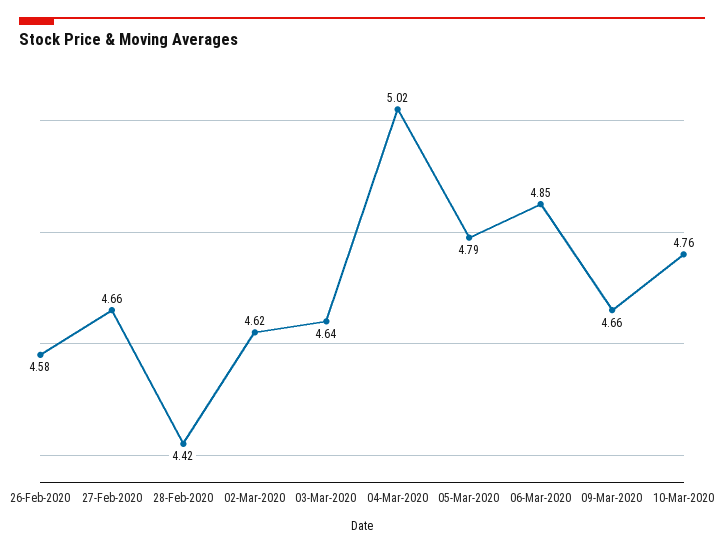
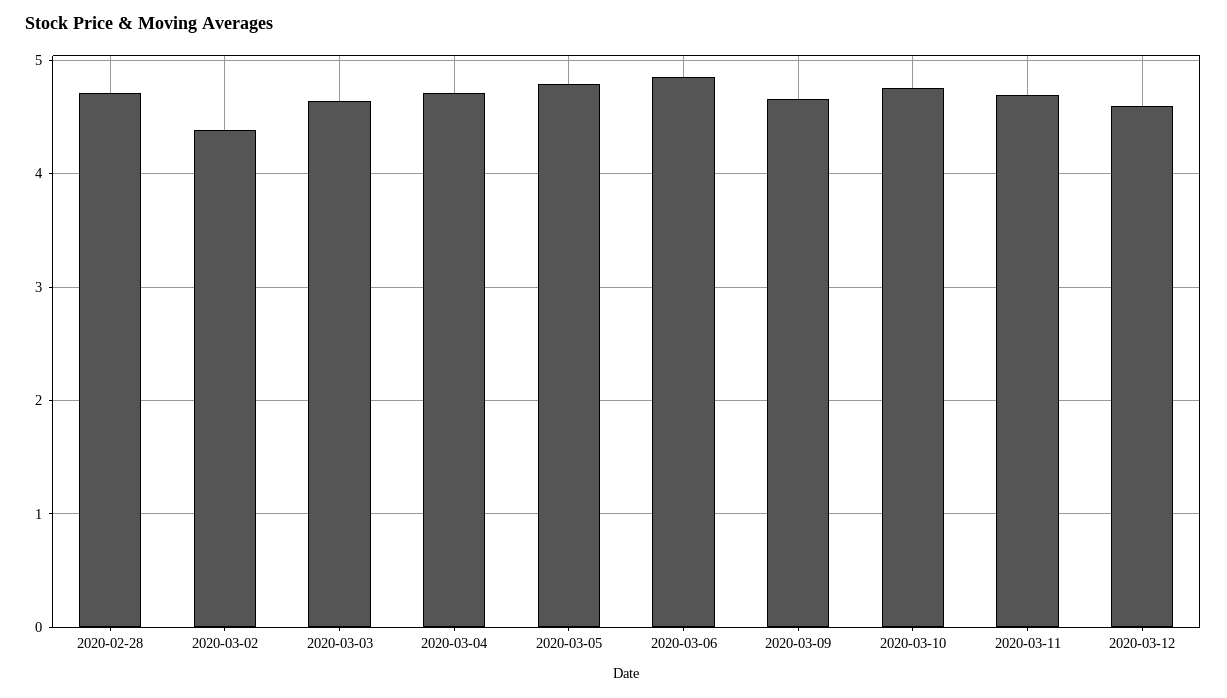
26-Feb-2020: 4.58 -> none
27-Feb-2020: 4.66 -> none
28-Feb-2020: 4.42 -> 4.7
02-Mar-2020: 4.62 -> 4.4
04-Mar-2020: 5.02 -> 4.7
2020-03-11: none -> 4.7
2020-03-12: none -> 4.6

